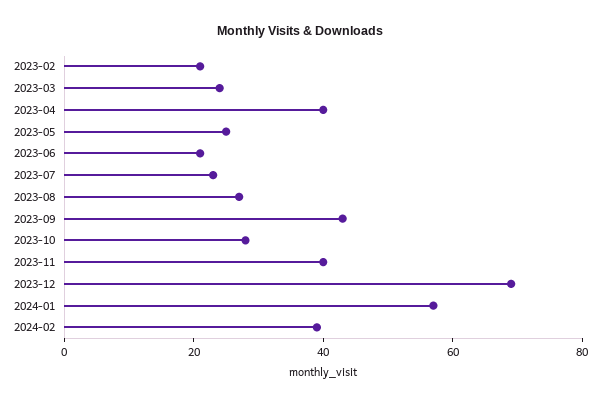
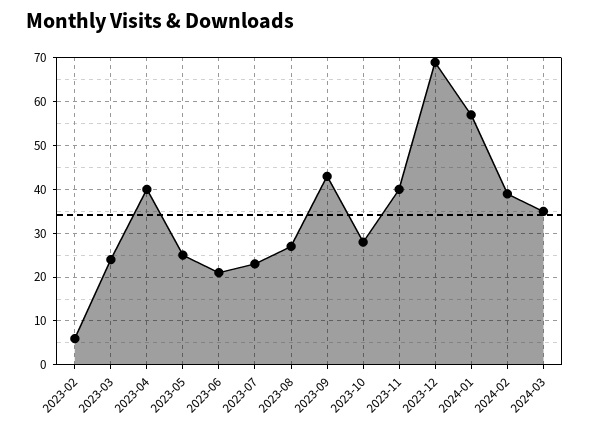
2023-02: 20 -> 5
2024-03: none -> 35

